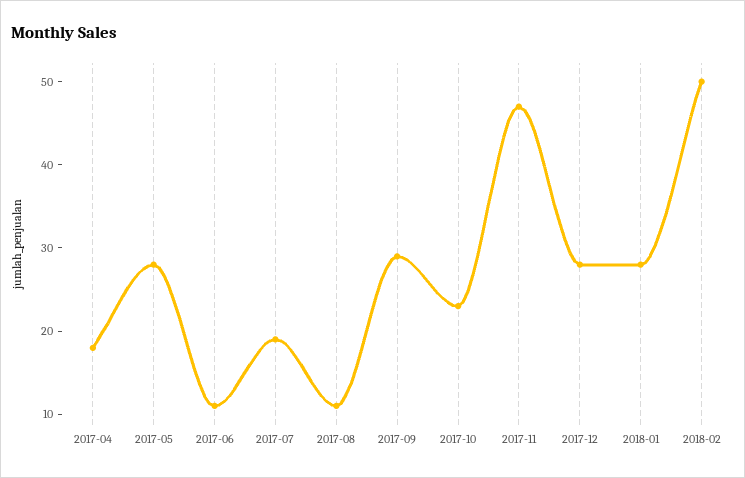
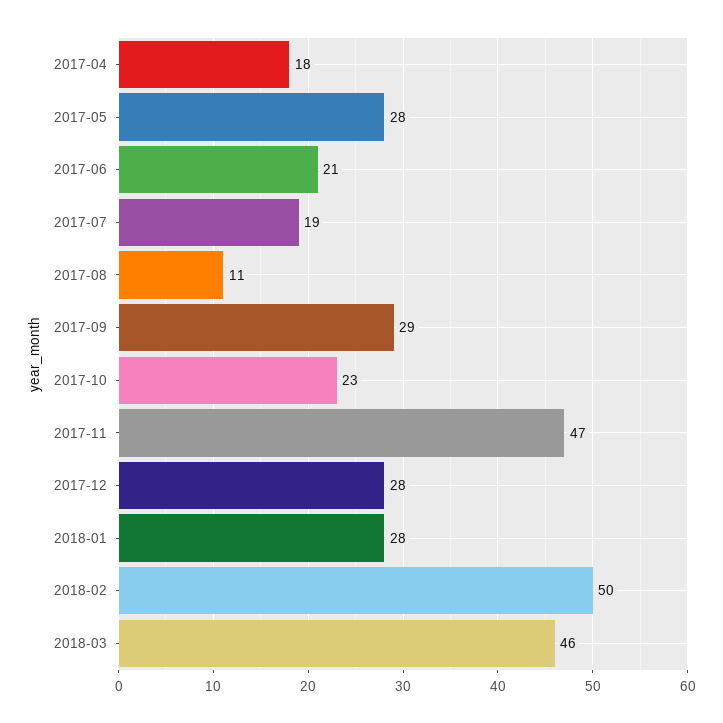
2017-06: 11 -> 21
2018-03: none -> 46

